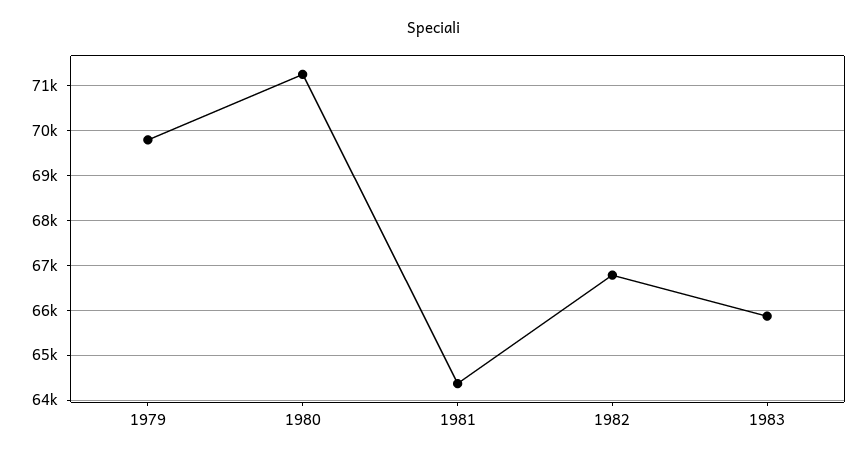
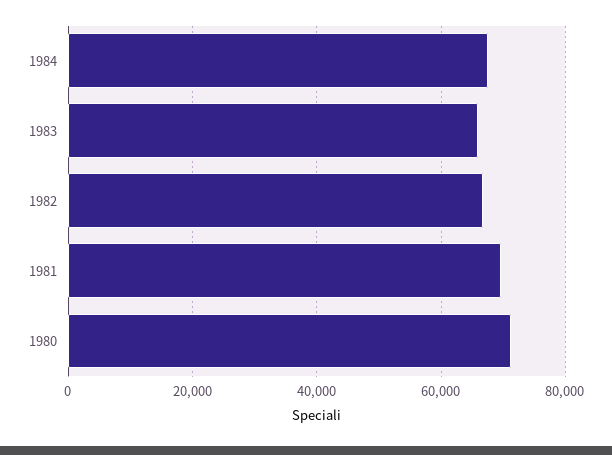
1979: 69800 -> none
1981: 64400 -> 70000
1984: none -> 68000

